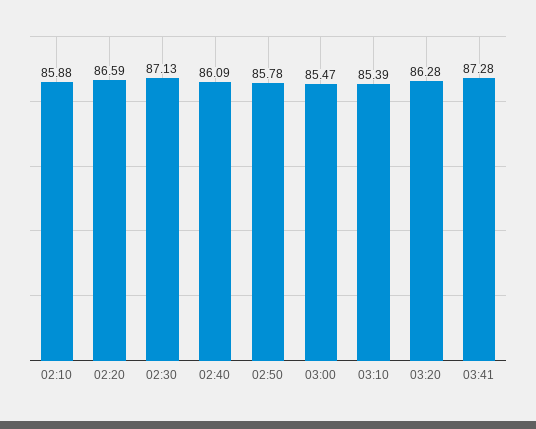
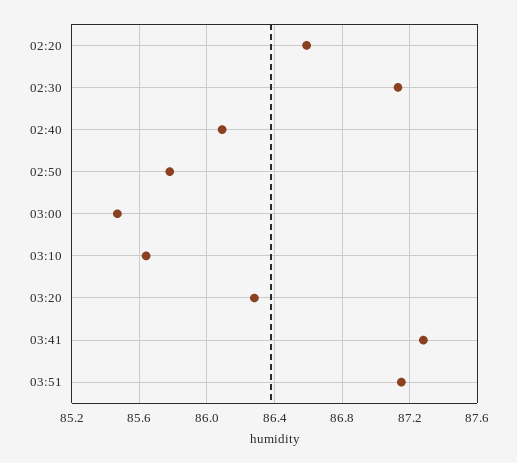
02:10: 85.88 -> none
03:10: 85.39 -> 85.65
03:51: none -> 87.15

